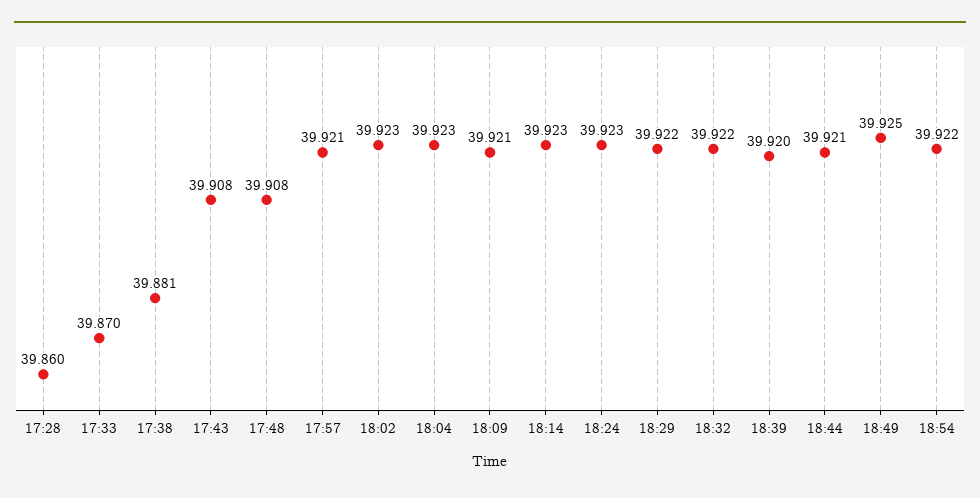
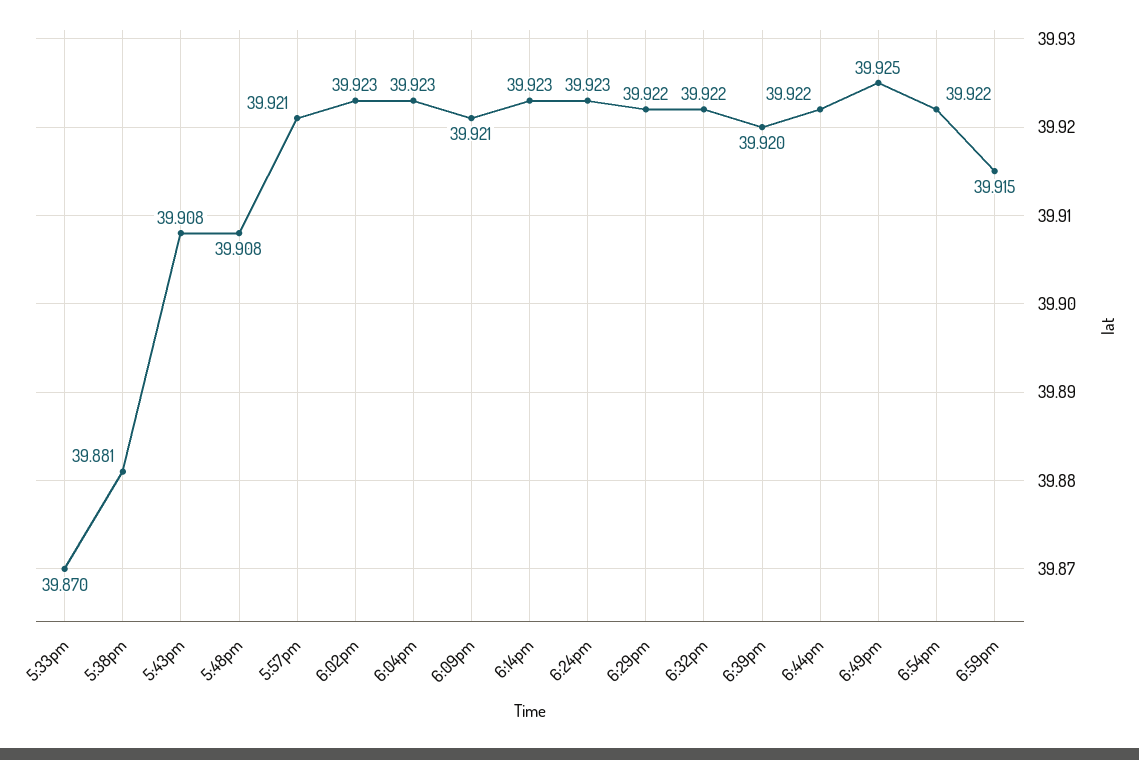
17:28: 39.86 -> none
18:44: 39.921 -> 39.922
6:59pm: none -> 39.915

